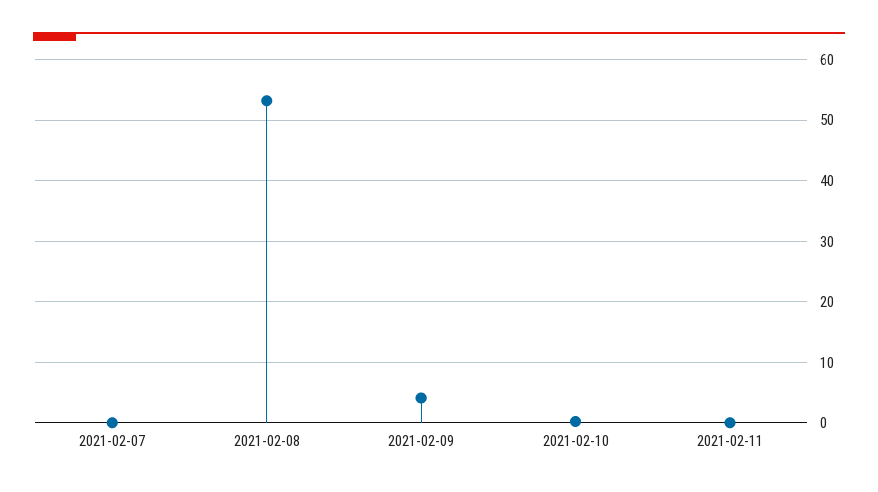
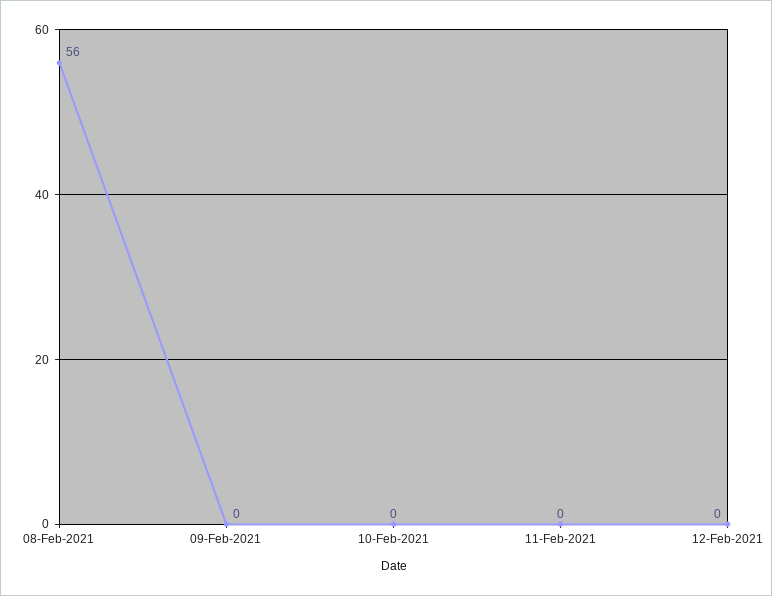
2021-02-07: 0 -> none
2021-02-08: 53 -> 56
2021-02-09: 4 -> 0
12-Feb-2021: none -> 0

